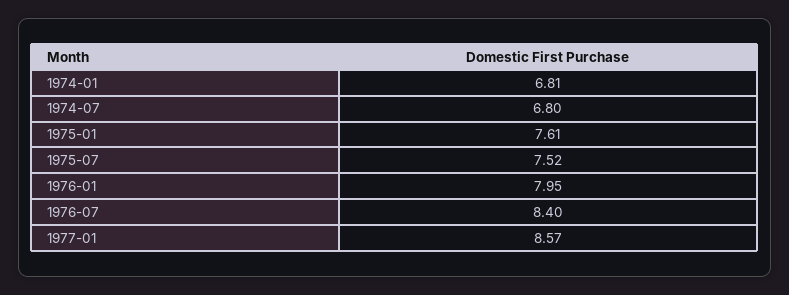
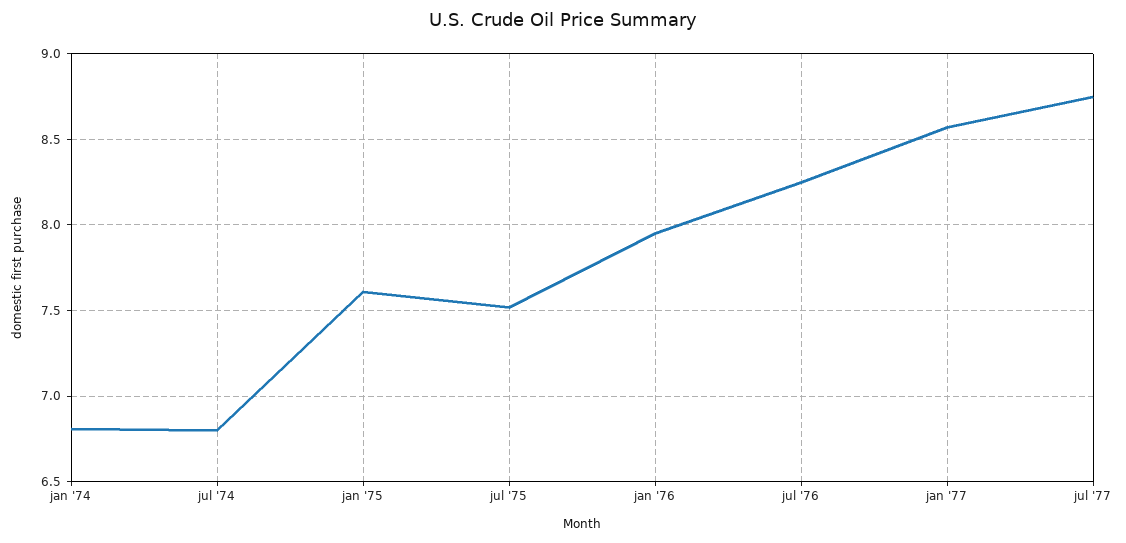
1976-07: 8.4 -> 8.25
jul '77: none -> 8.75

